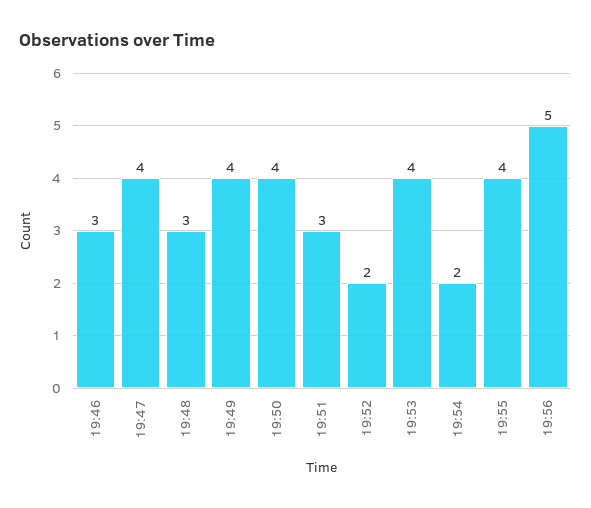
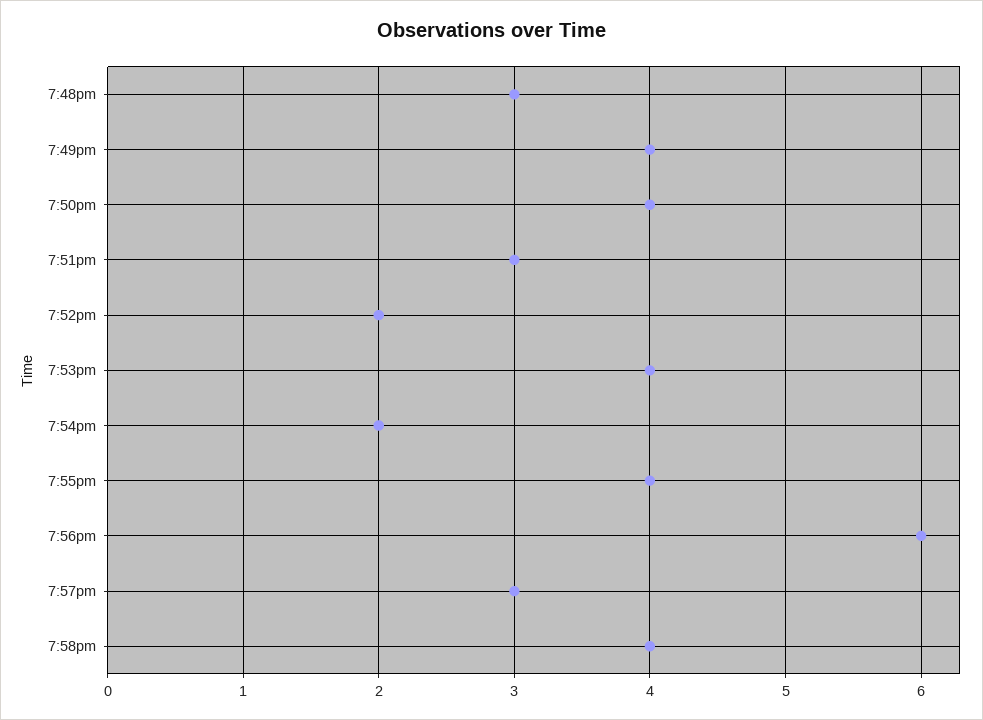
19:46: 3 -> none
19:47: 4 -> none
19:56: 5 -> 6
7:57pm: none -> 3
7:58pm: none -> 4

